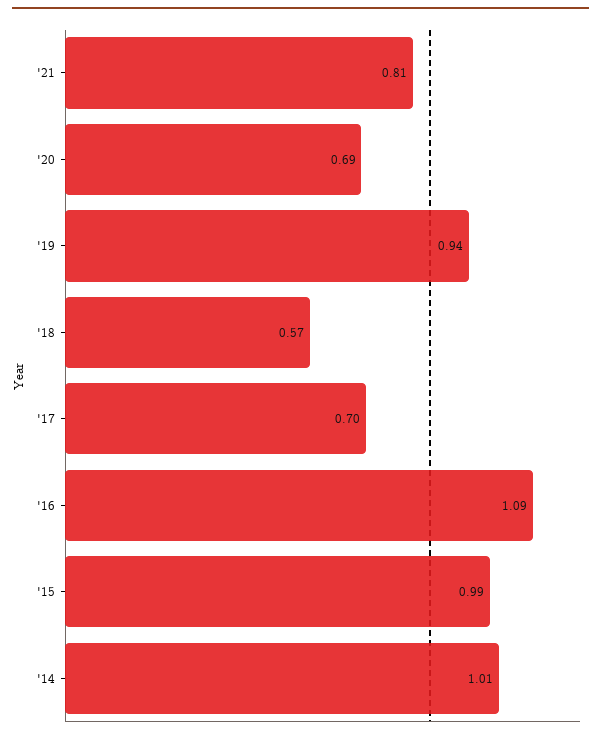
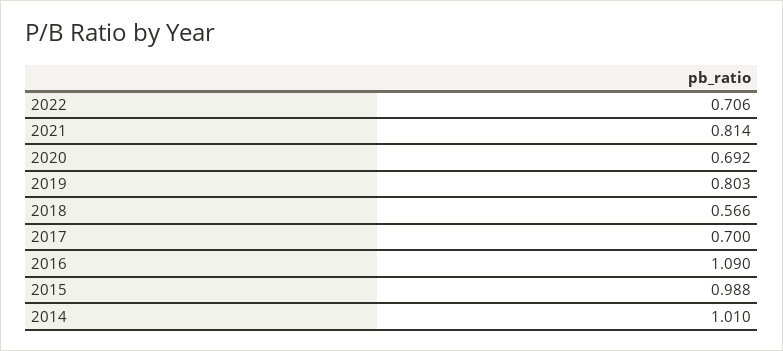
'19: 0.94 -> 0.803
2022: none -> 0.706

